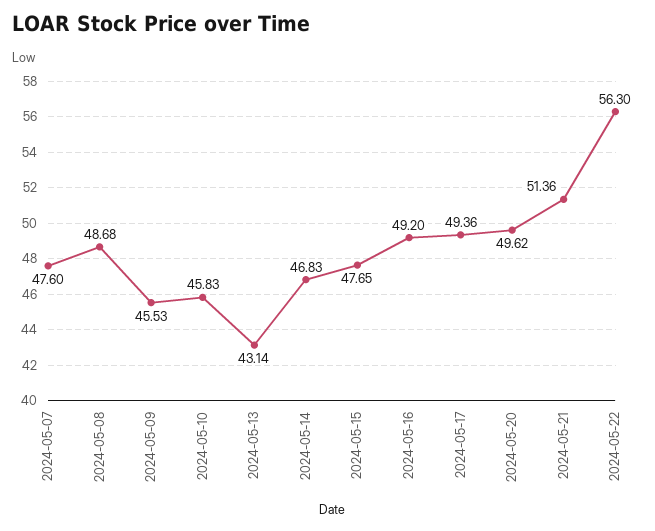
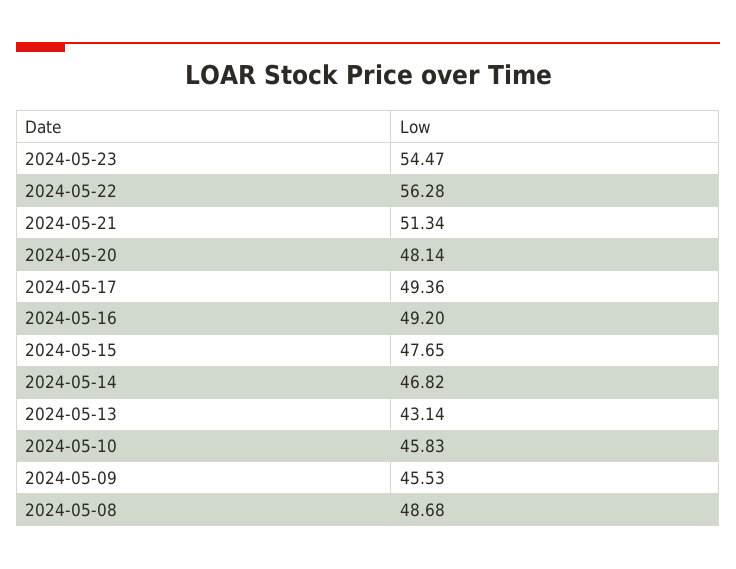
2024-05-07: 47.6 -> none
2024-05-14: 46.83 -> 46.82
2024-05-20: 49.62 -> 48.14
2024-05-21: 51.36 -> 51.34
2024-05-22: 56.3 -> 56.28
2024-05-23: none -> 54.47

